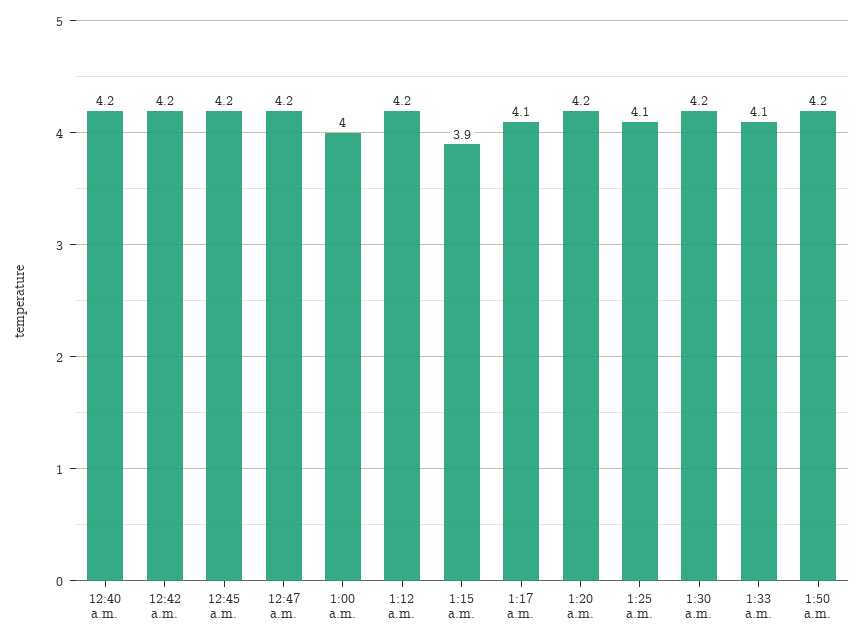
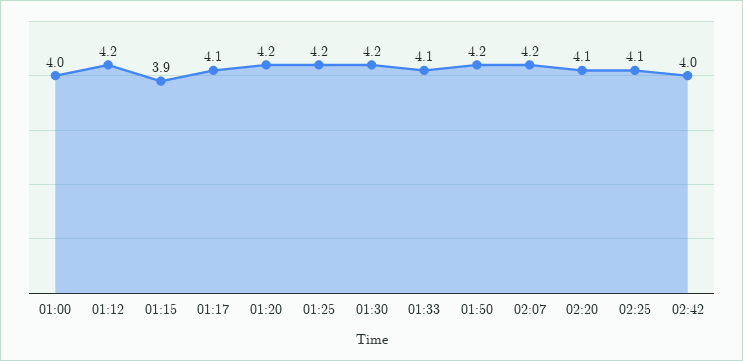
12:40 a.m.: 4.2 -> none
12:42 a.m.: 4.2 -> none
12:45 a.m.: 4.2 -> none
12:47 a.m.: 4.2 -> none
1:25 a.m.: 4.1 -> 4.2
02:07: none -> 4.2
02:20: none -> 4.1
02:25: none -> 4.1
02:42: none -> 4

